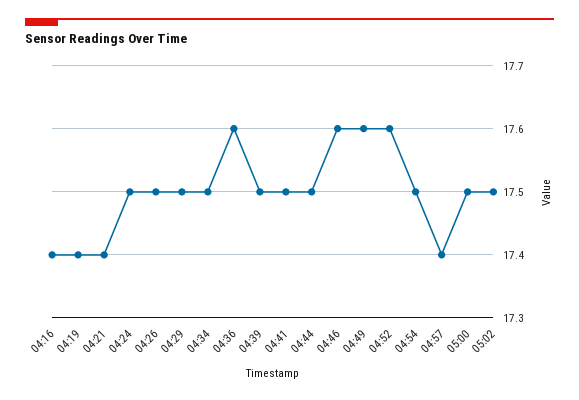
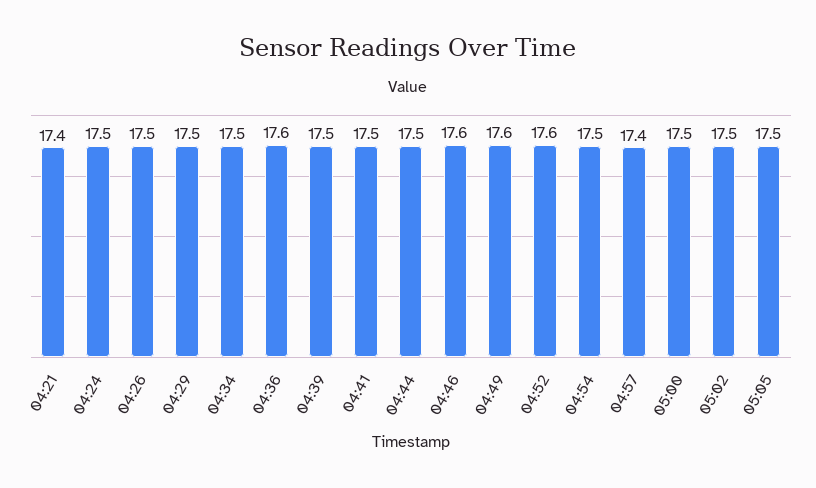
04:16: 17.4 -> none
04:19: 17.4 -> none
05:05: none -> 17.5

